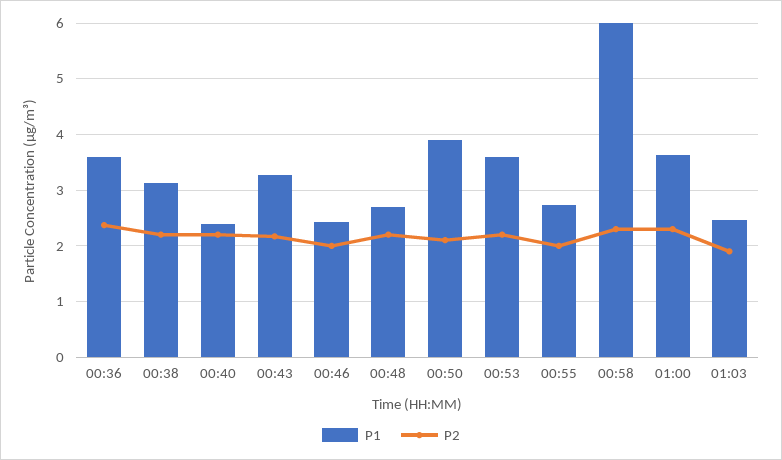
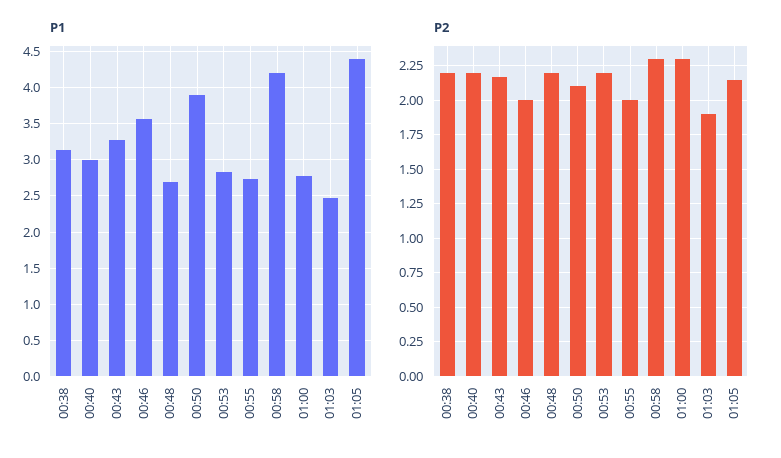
P1, 00:36: 3.6 -> none
P2, 00:36: 2.4 -> none
P1, 00:40: 2.4 -> 3
P1, 00:46: 2.4 -> 3.6
P1, 00:53: 3.6 -> 2.8
P1, 00:58: 6 -> 4.2
P1, 01:00: 3.6 -> 2.8
P1, 01:05: none -> 4.4
P2, 01:05: none -> 2.15

